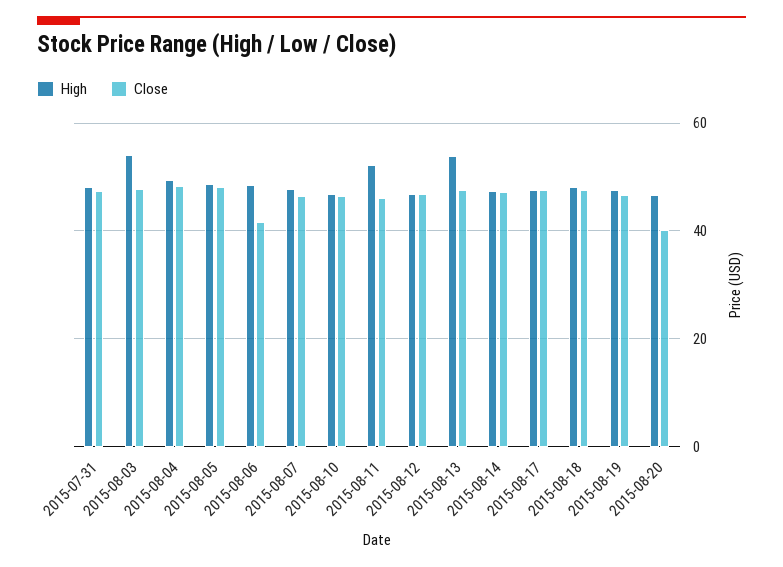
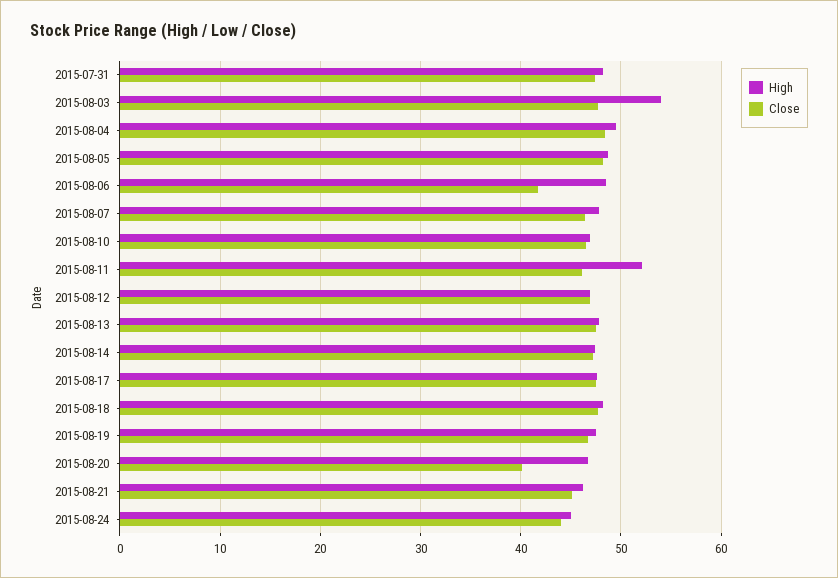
High, 2015-08-13: 54 -> 48
High, 2015-08-21: none -> 46
Close, 2015-08-21: none -> 45
High, 2015-08-24: none -> 45
Close, 2015-08-24: none -> 44

